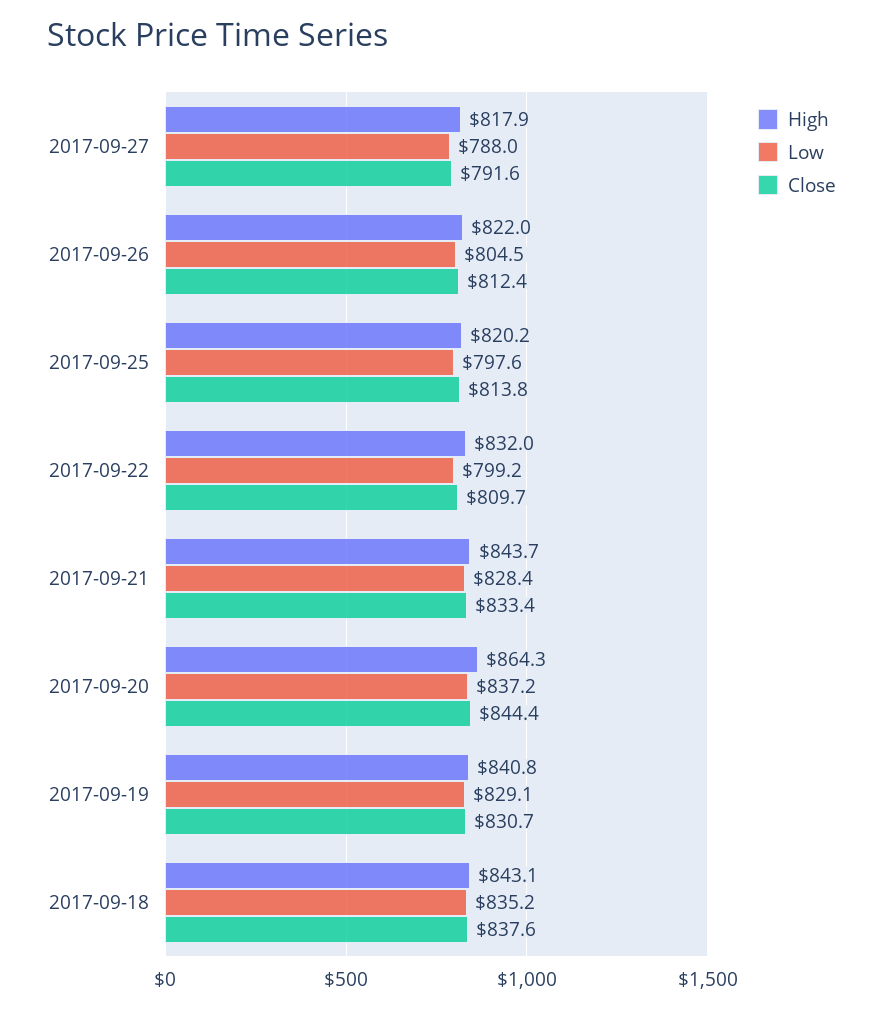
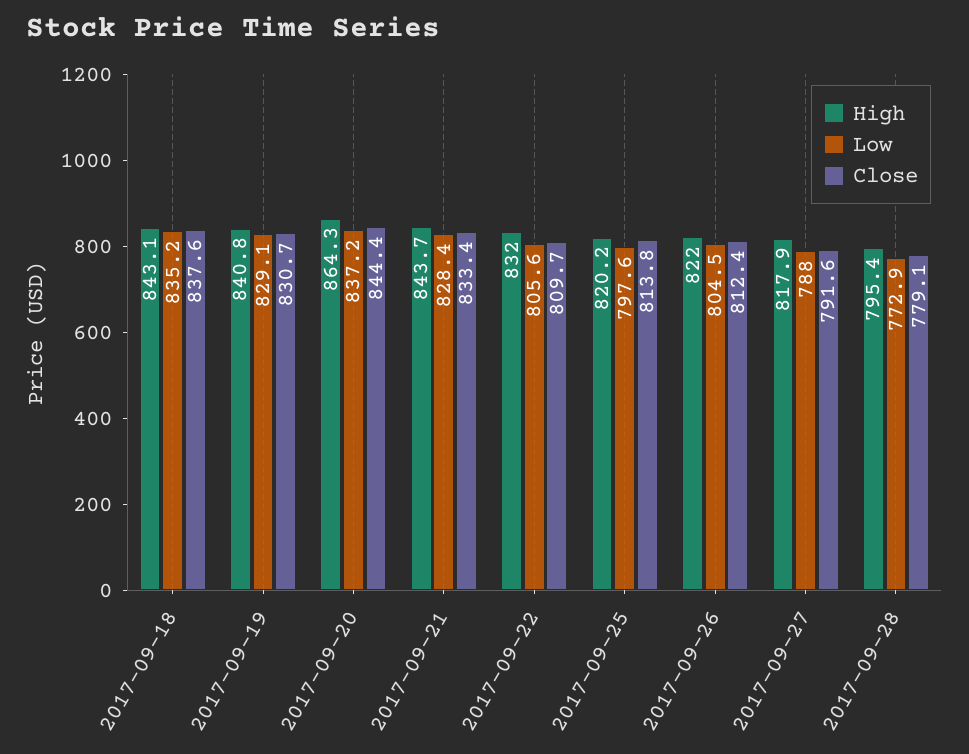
Low, 2017-09-22: 799.2 -> 805.6
High, 2017-09-28: none -> 795.4
Low, 2017-09-28: none -> 772.9
Close, 2017-09-28: none -> 779.1

